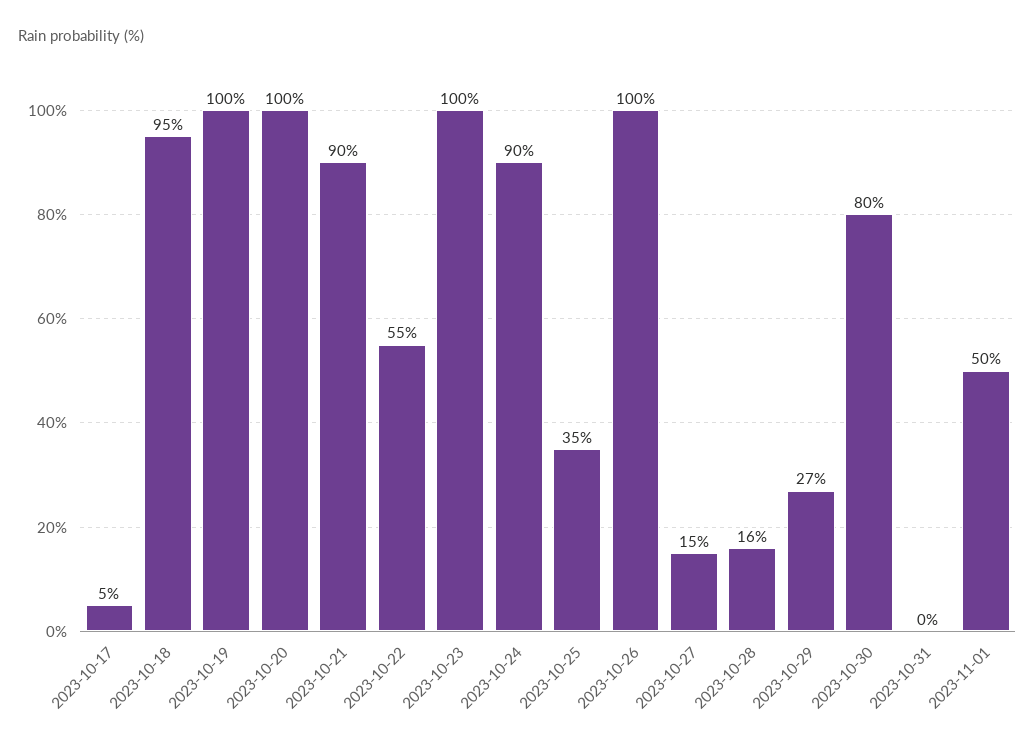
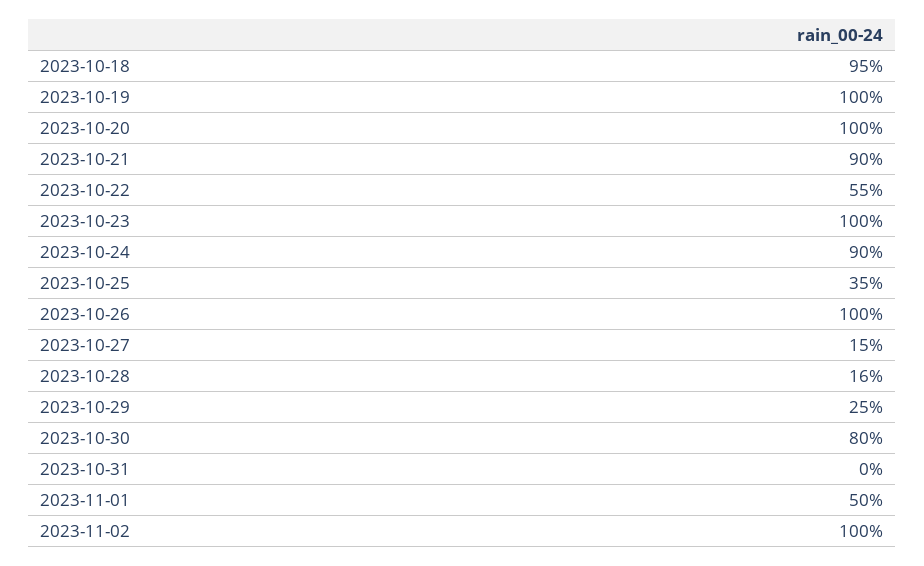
2023-10-17: 5 -> none
2023-10-29: 27 -> 25
2023-11-02: none -> 100

